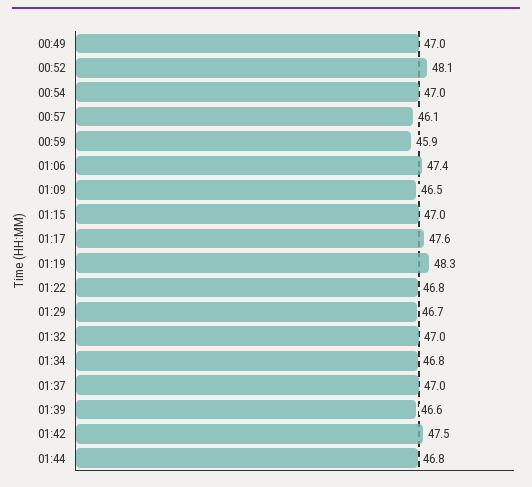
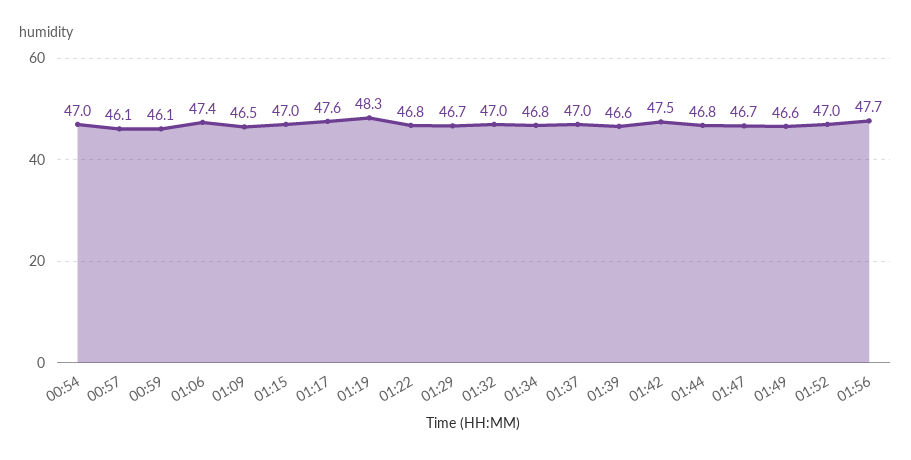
00:49: 47 -> none
00:52: 48.1 -> none
00:59: 45.9 -> 46.1
01:47: none -> 46.7
01:49: none -> 46.6
01:52: none -> 47
01:56: none -> 47.7

